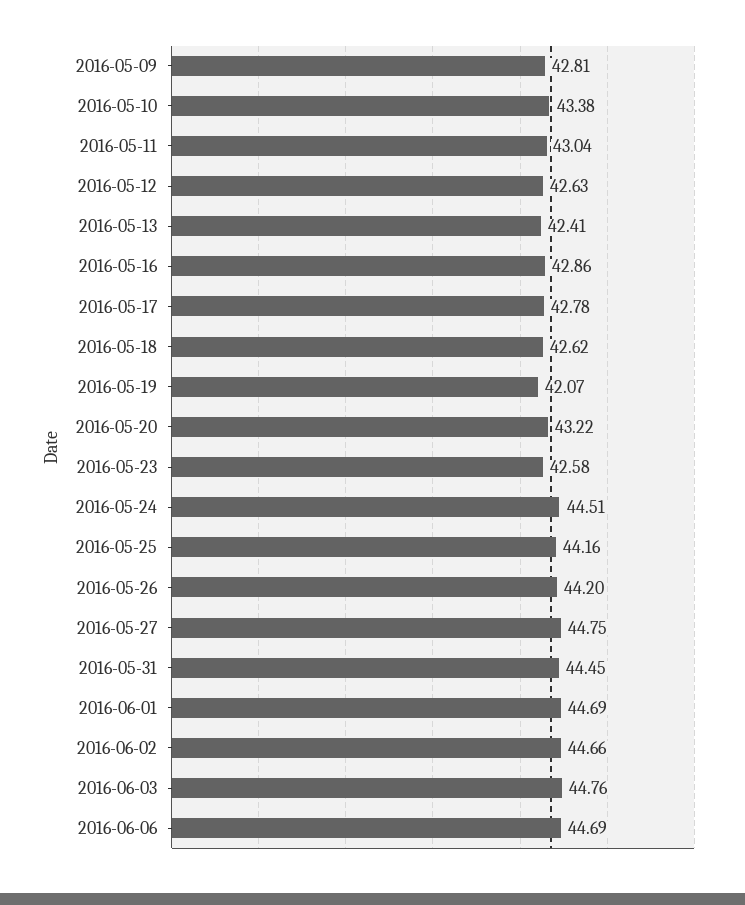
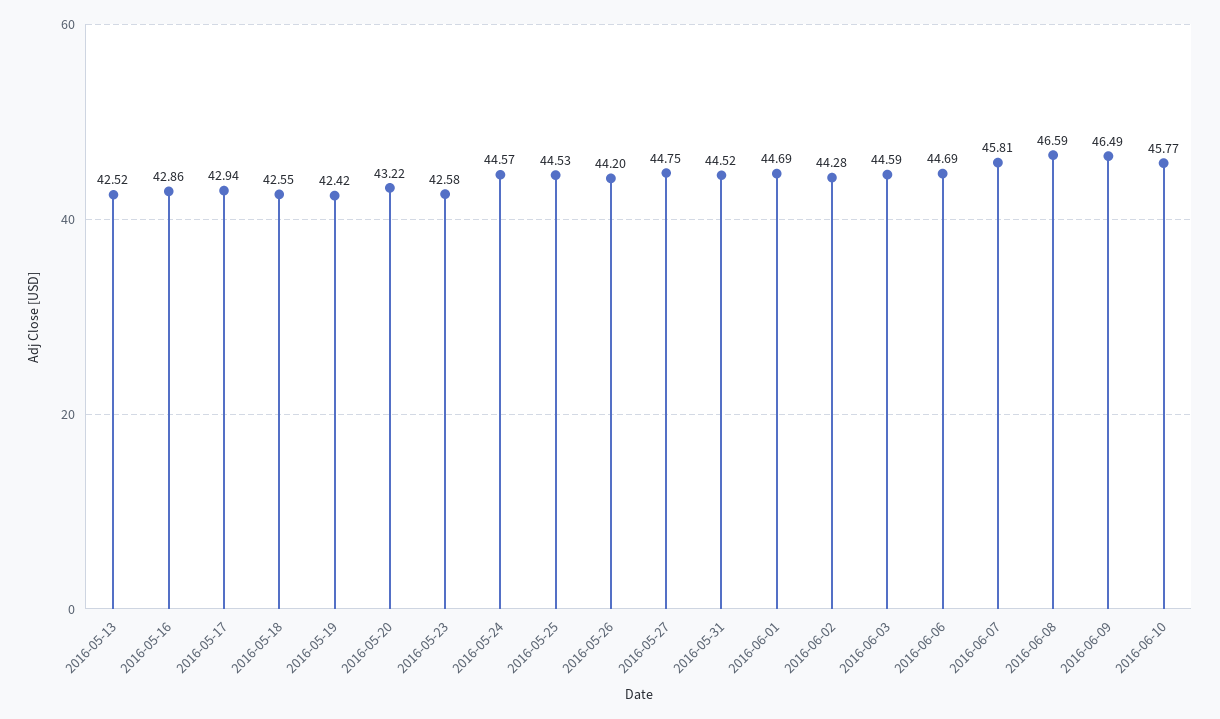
2016-05-09: 42.81 -> none
2016-05-10: 43.38 -> none
2016-05-11: 43.04 -> none
2016-05-12: 42.63 -> none
2016-05-13: 42.41 -> 42.52
2016-05-17: 42.78 -> 42.94
2016-05-18: 42.62 -> 42.55
2016-05-19: 42.07 -> 42.42
2016-05-24: 44.51 -> 44.57
2016-05-25: 44.16 -> 44.53
2016-05-31: 44.45 -> 44.52
2016-06-02: 44.66 -> 44.28
2016-06-03: 44.76 -> 44.59
2016-06-07: none -> 45.81
2016-06-08: none -> 46.59
2016-06-09: none -> 46.49
2016-06-10: none -> 45.77

